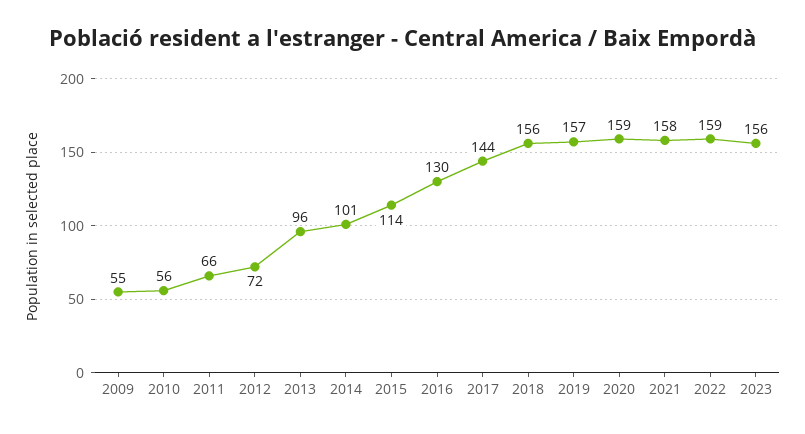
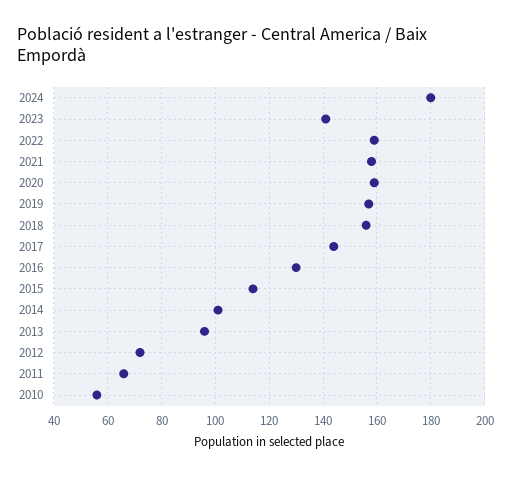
2009: 55 -> none
2023: 156 -> 140
2024: none -> 180

